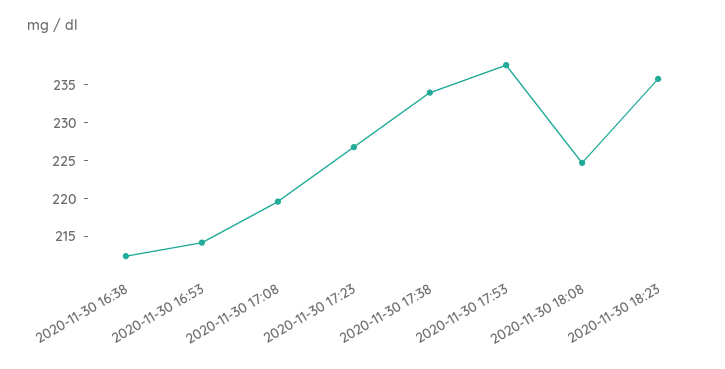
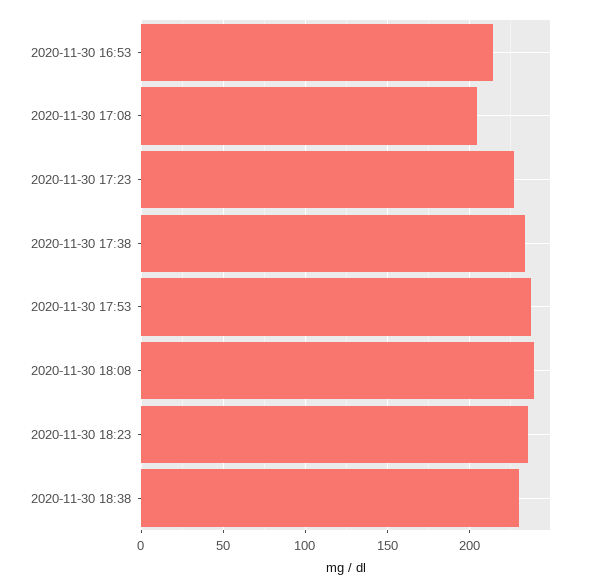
2020-11-30 16:38: 212.5 -> none
2020-11-30 17:08: 220 -> 205
2020-11-30 18:08: 225 -> 240
2020-11-30 18:38: none -> 230

